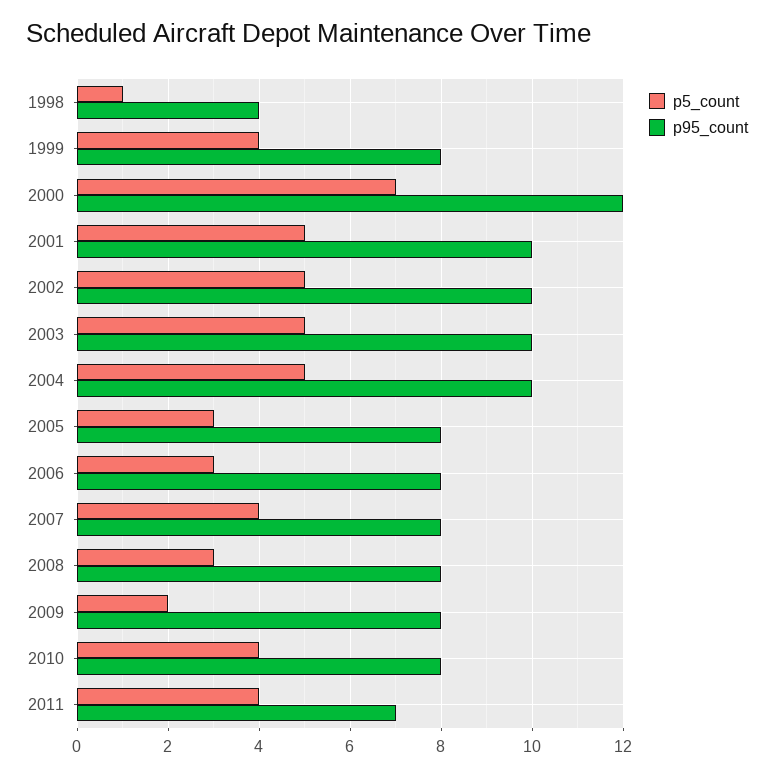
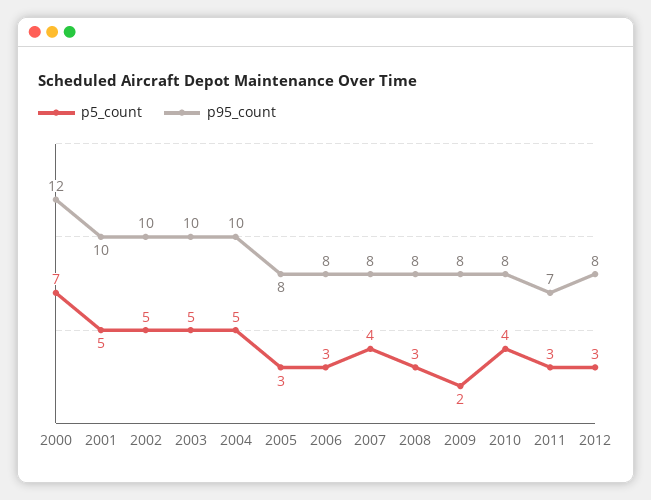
p5_count, 1998: 1 -> none
p95_count, 1998: 4 -> none
p5_count, 1999: 4 -> none
p95_count, 1999: 8 -> none
p5_count, 2011: 4 -> 3
p5_count, 2012: none -> 3
p95_count, 2012: none -> 8

